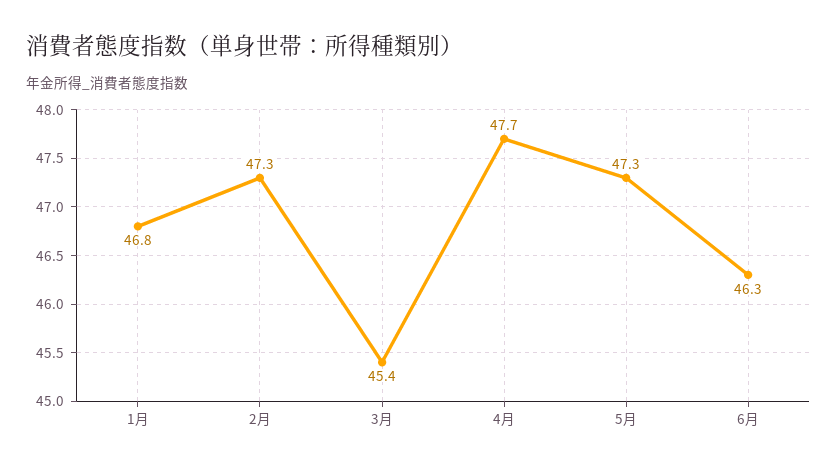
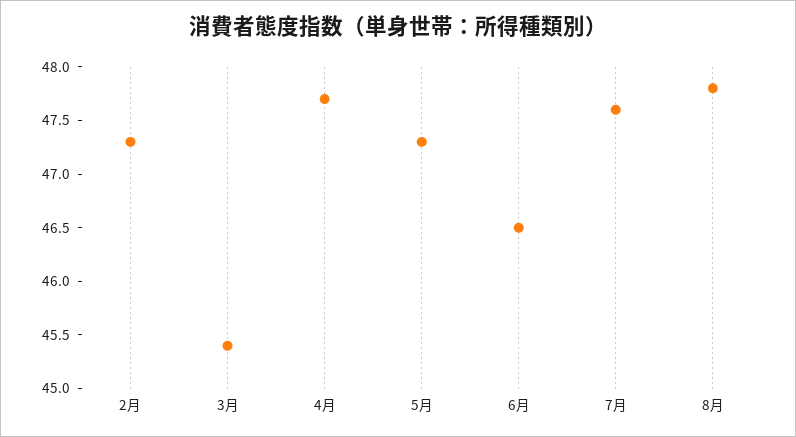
1月: 46.8 -> none
6月: 46.3 -> 46.5
7月: none -> 47.6
8月: none -> 47.8

